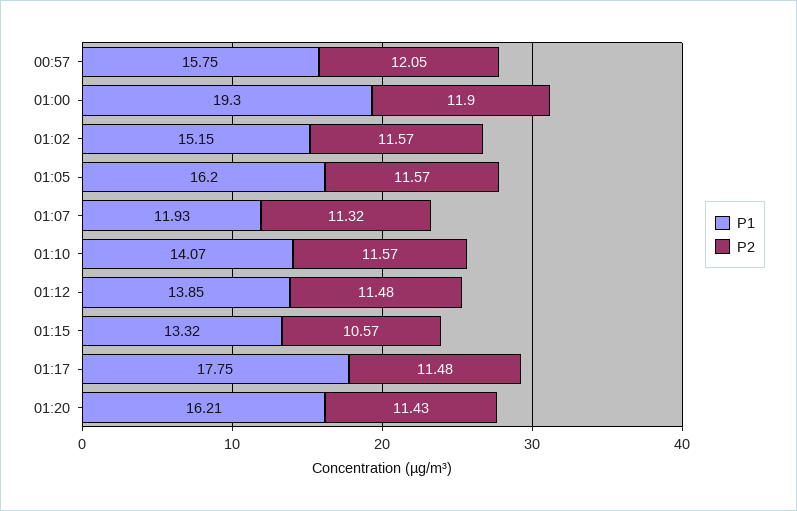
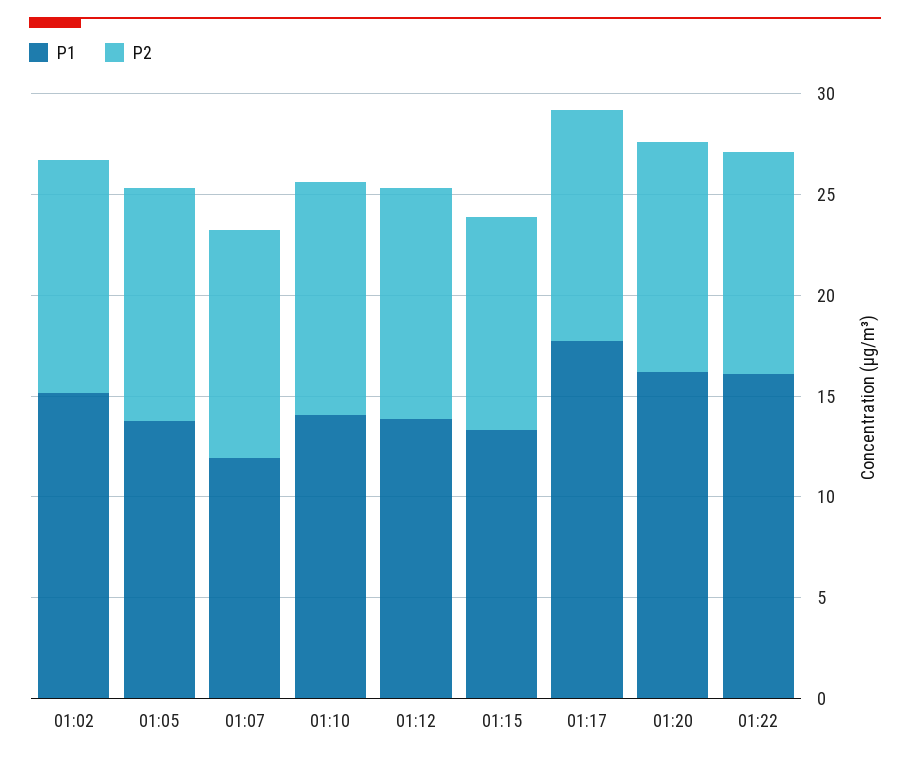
P1, 00:57: 15.75 -> none
P2, 00:57: 12.05 -> none
P1, 01:00: 19.3 -> none
P2, 01:00: 11.9 -> none
P1, 01:05: 16.2 -> 14
P1, 01:22: none -> 16
P2, 01:22: none -> 11

